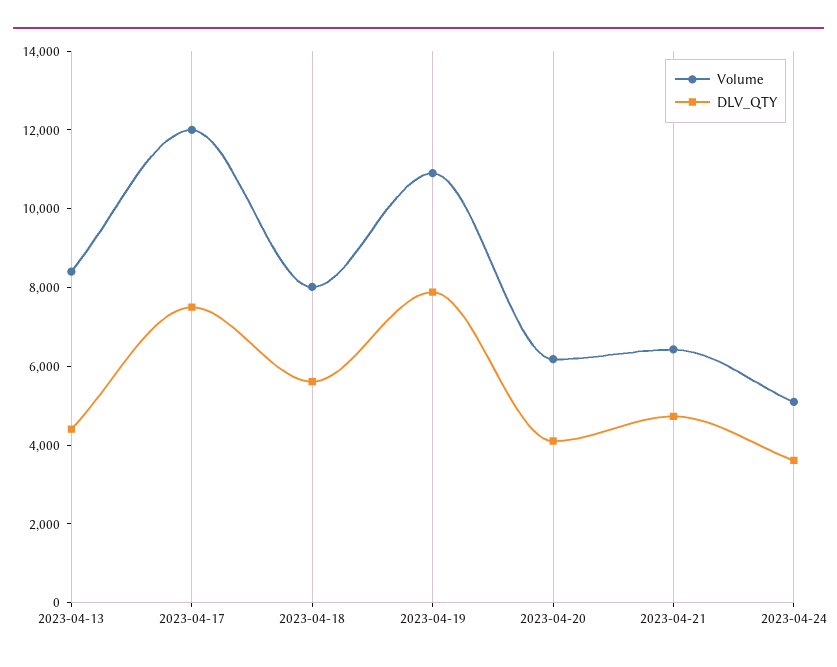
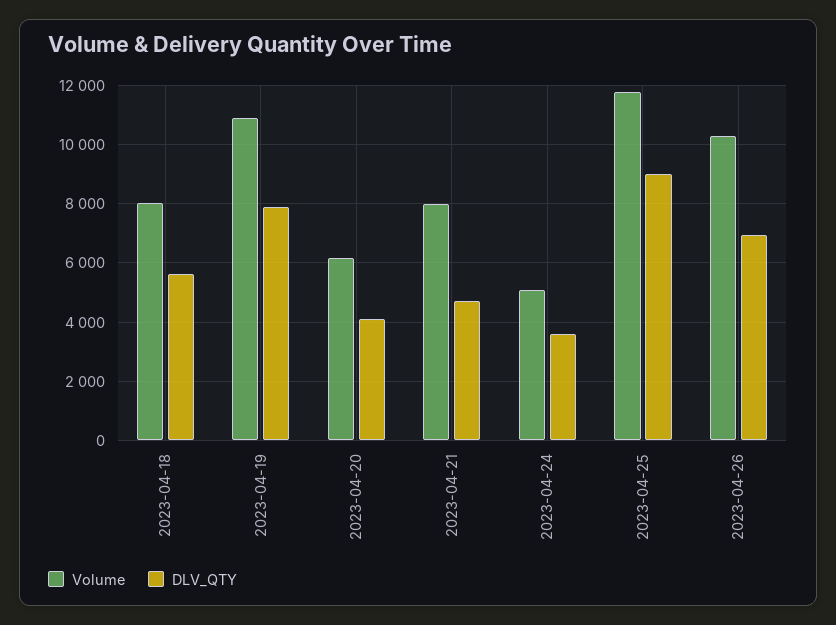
Volume, 2023-04-13: 8500 -> none
DLV_QTY, 2023-04-13: 4500 -> none
Volume, 2023-04-17: 12000 -> none
DLV_QTY, 2023-04-17: 7500 -> none
Volume, 2023-04-21: 6500 -> 8000
Volume, 2023-04-25: none -> 11750
DLV_QTY, 2023-04-25: none -> 9000
Volume, 2023-04-26: none -> 10250
DLV_QTY, 2023-04-26: none -> 7000

